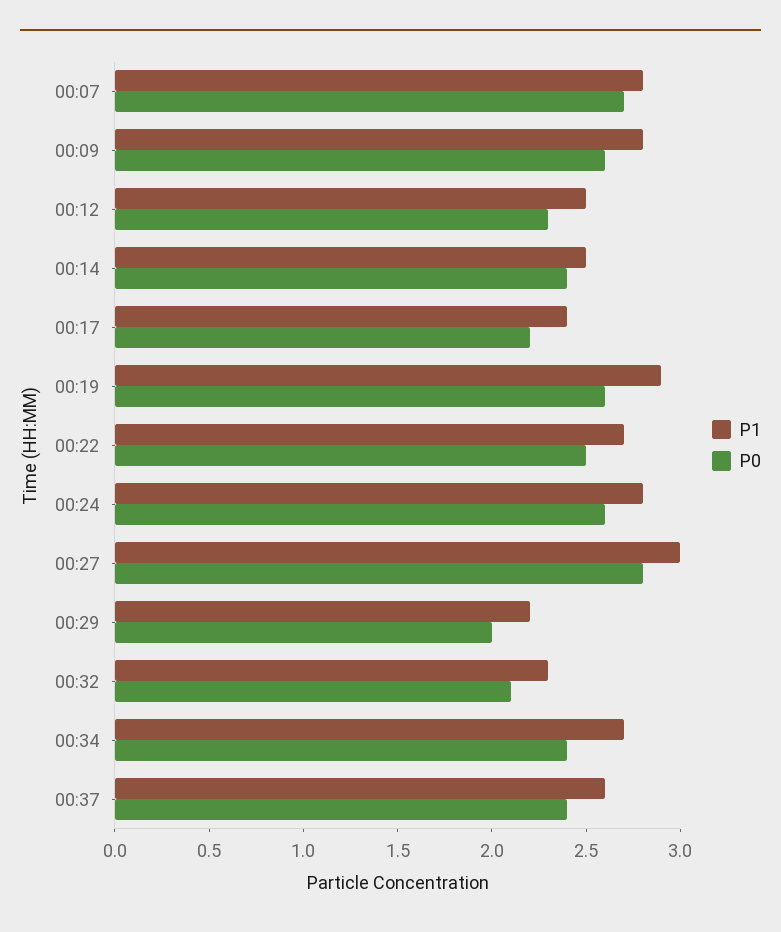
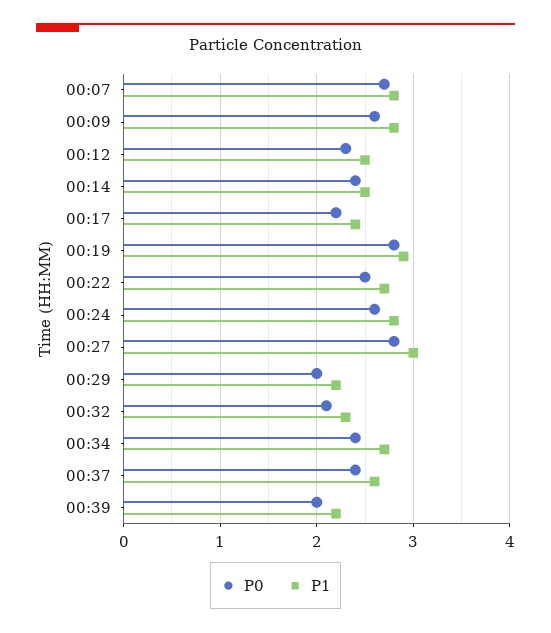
P0, 00:19: 2.6 -> 2.8
P0, 00:39: none -> 2
P1, 00:39: none -> 2.2

